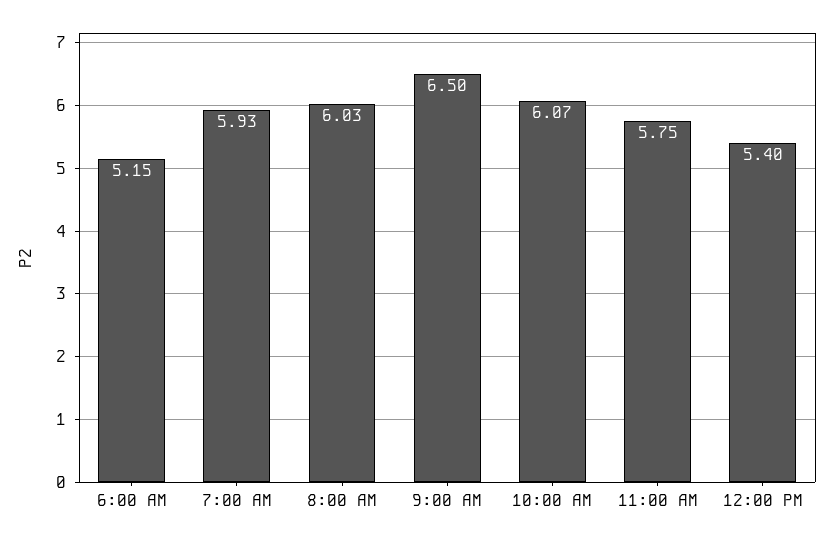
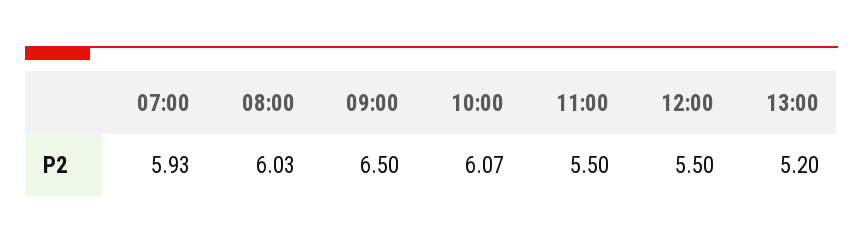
6:00 AM: 5.15 -> none
11:00 AM: 5.75 -> 5.5
12:00 PM: 5.4 -> 5.5
13:00: none -> 5.2

